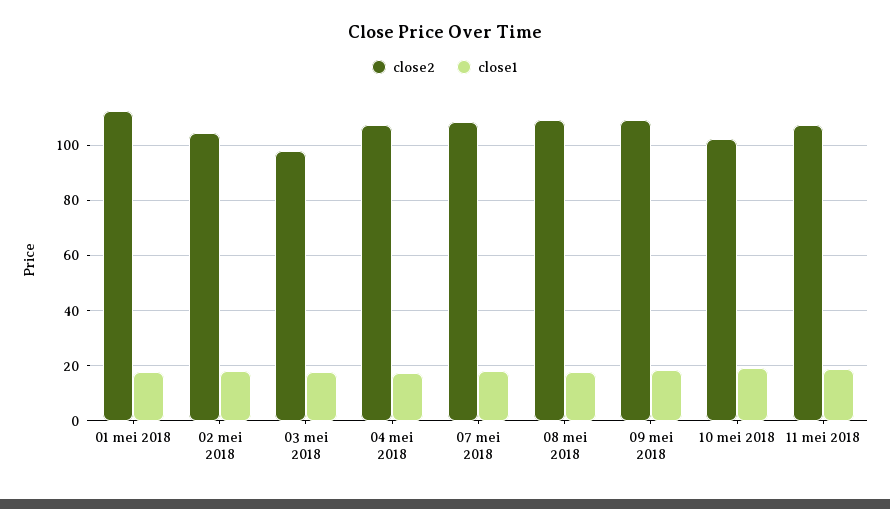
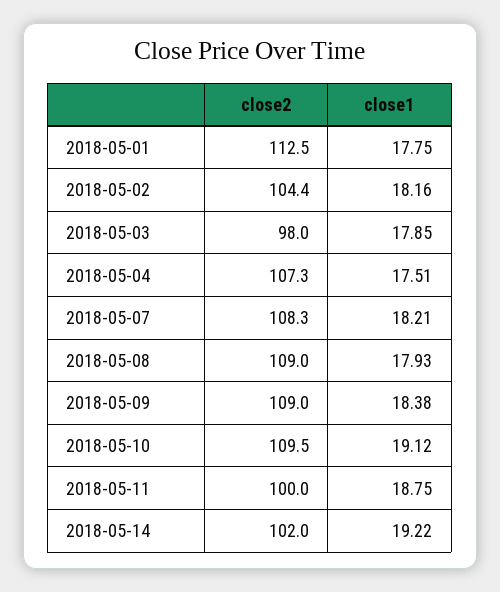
close2, 10 mei 2018: 102.5 -> 109.5
close2, 11 mei 2018: 107.5 -> 100
close2, 2018-05-14: none -> 102
close1, 2018-05-14: none -> 19.22

